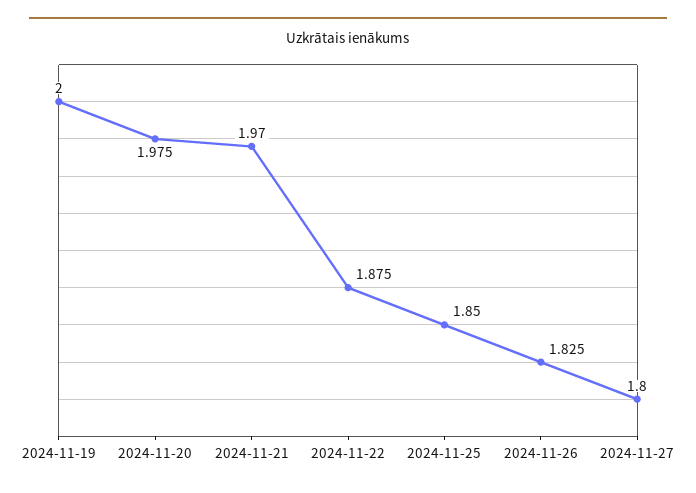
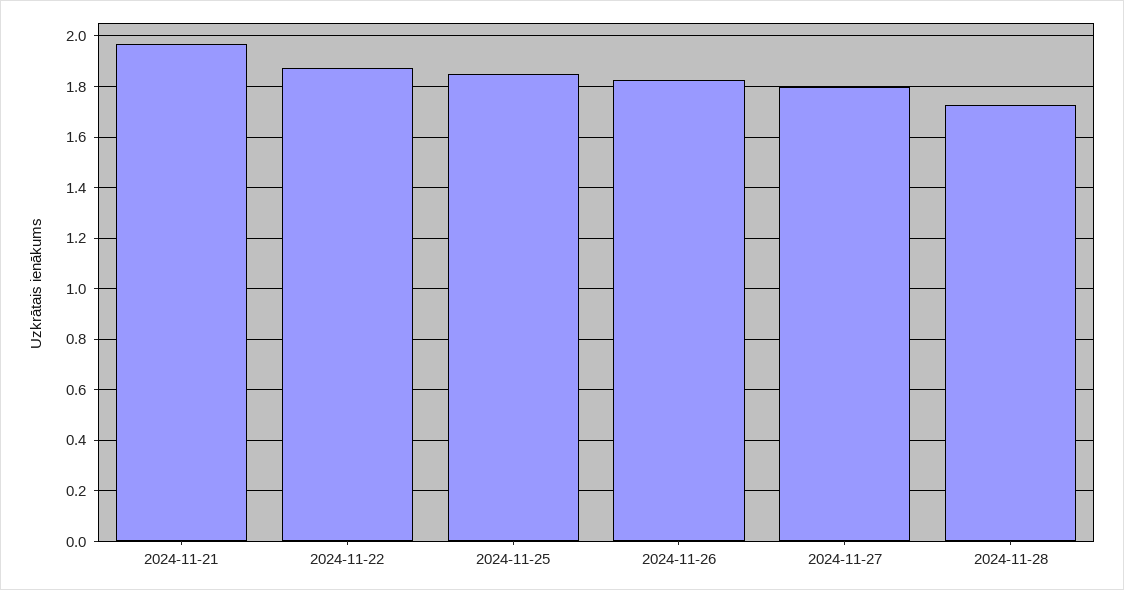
2024-11-19: 2 -> none
2024-11-20: 1.975 -> none
2024-11-28: none -> 1.725

